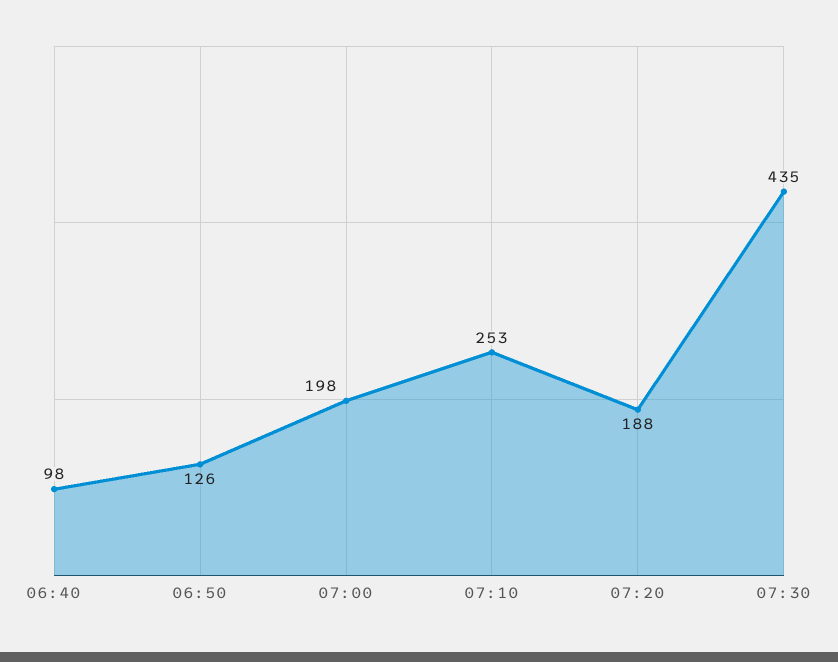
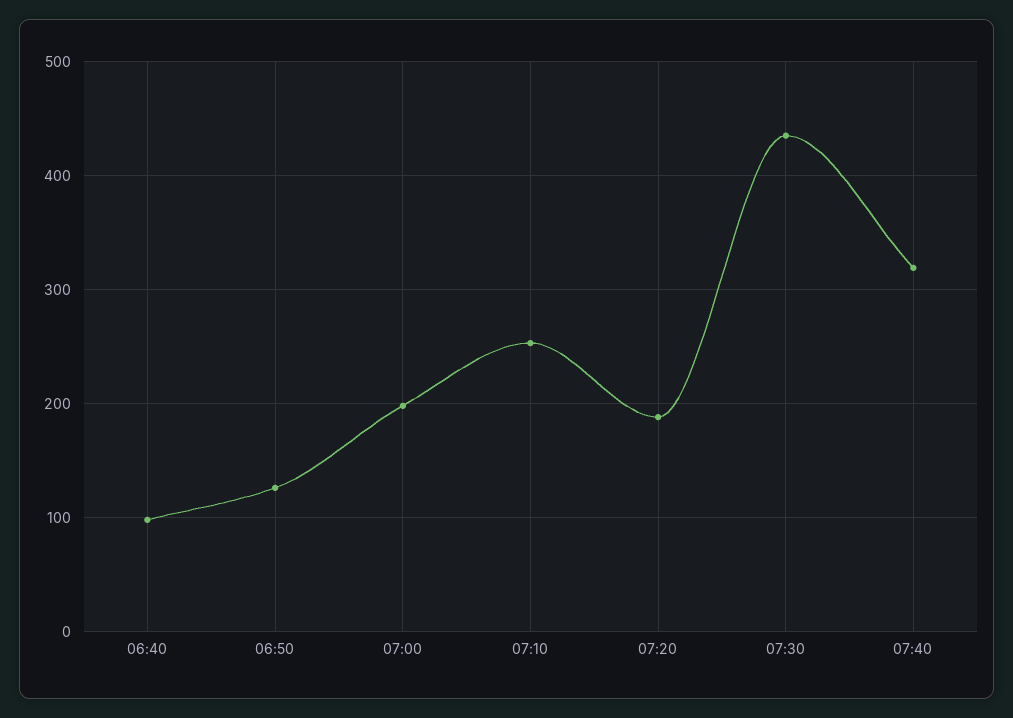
07:40: none -> 320

